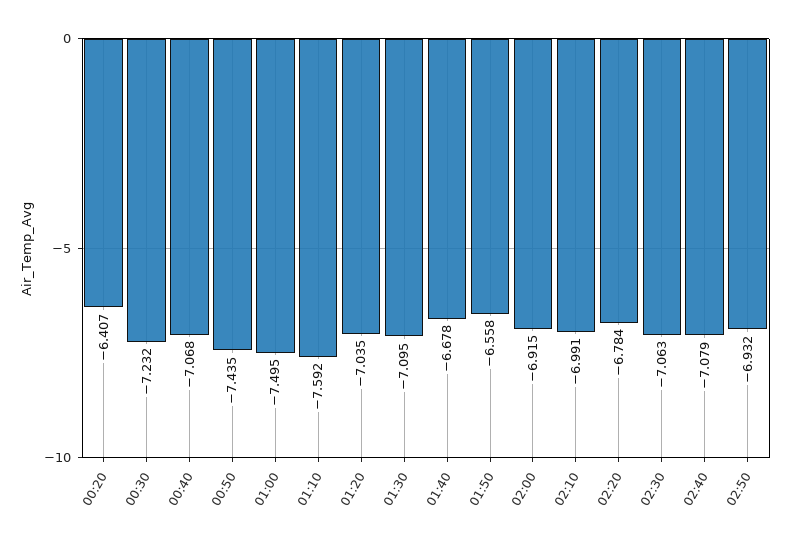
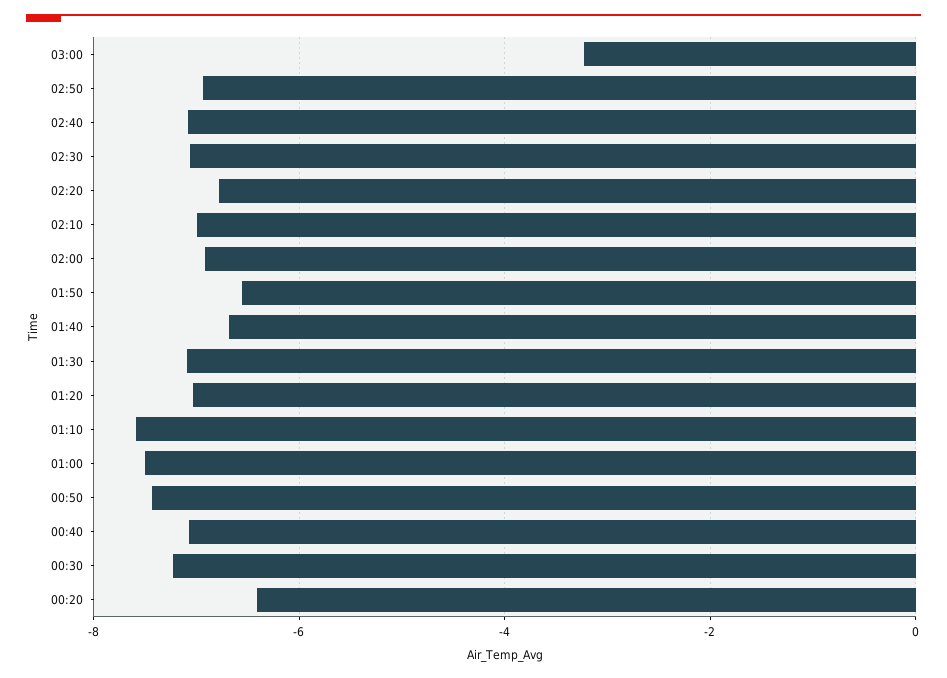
03:00: none -> -3.2

